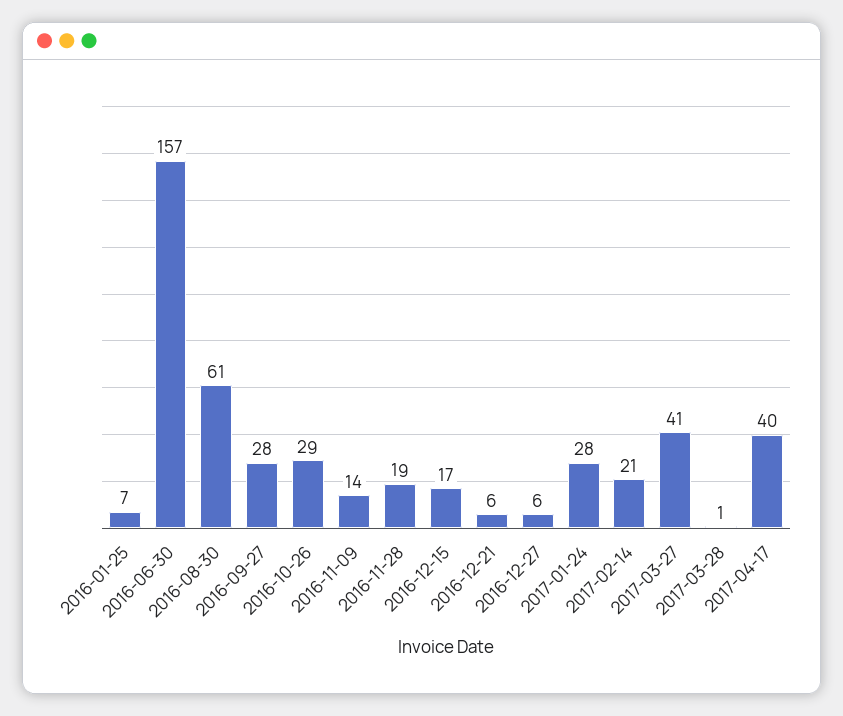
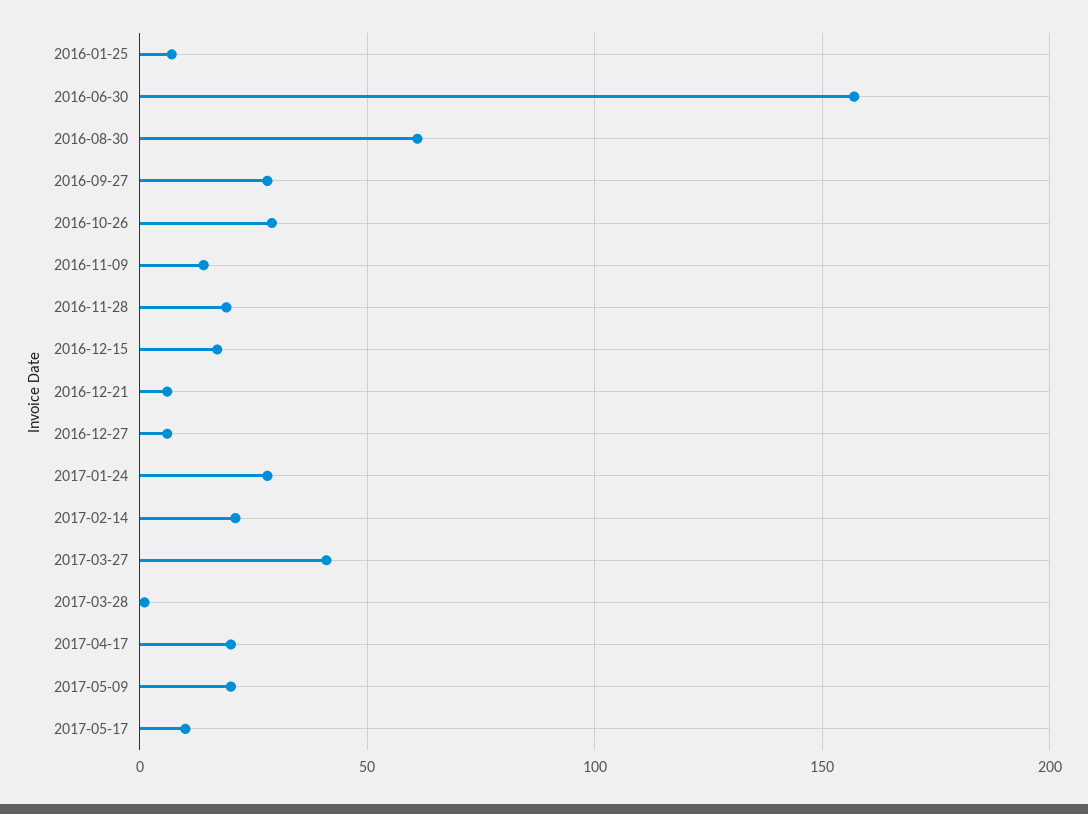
2017-04-17: 40 -> 20
2017-05-09: none -> 20
2017-05-17: none -> 10

